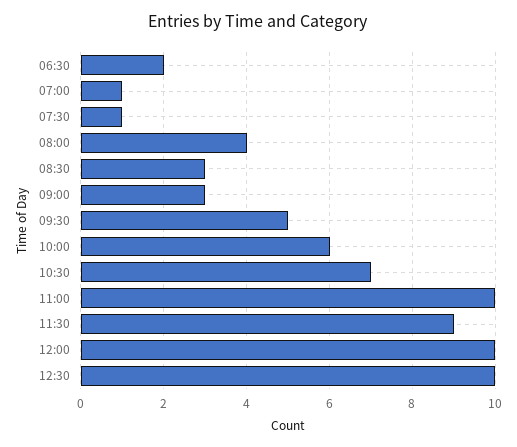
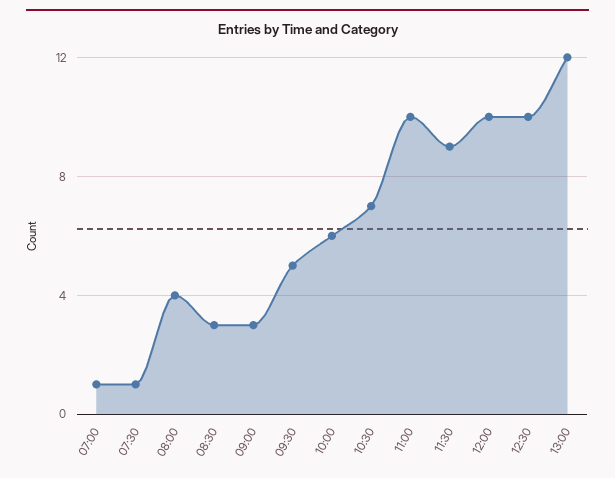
06:30: 2 -> none
13:00: none -> 12

